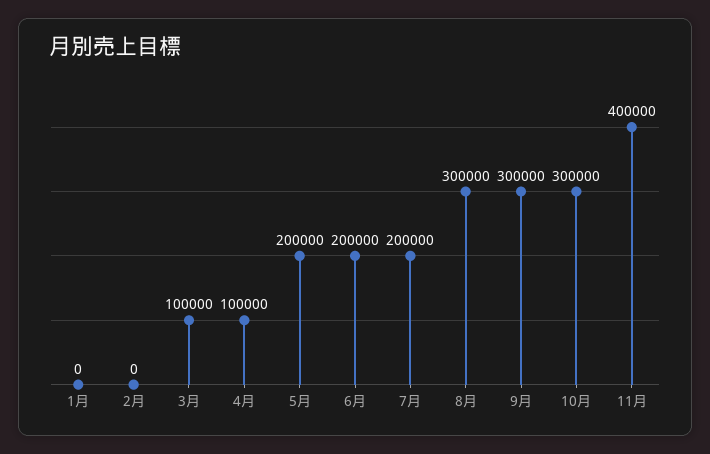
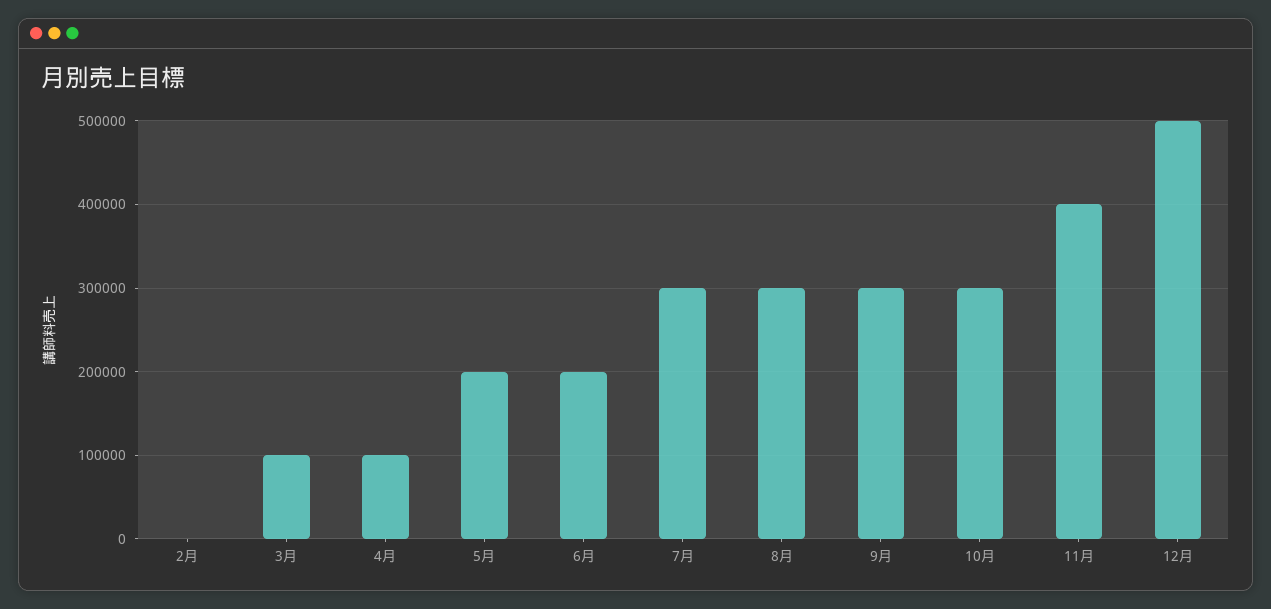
1月: 0 -> none
7月: 200000 -> 300000
12月: none -> 500000

